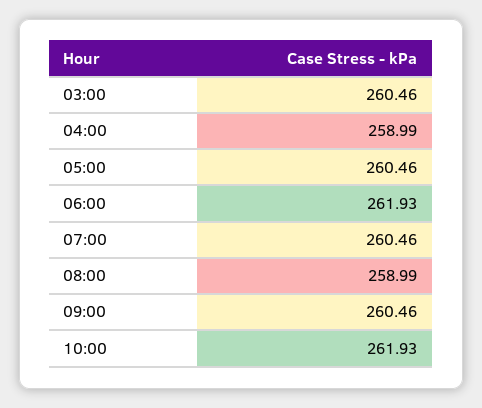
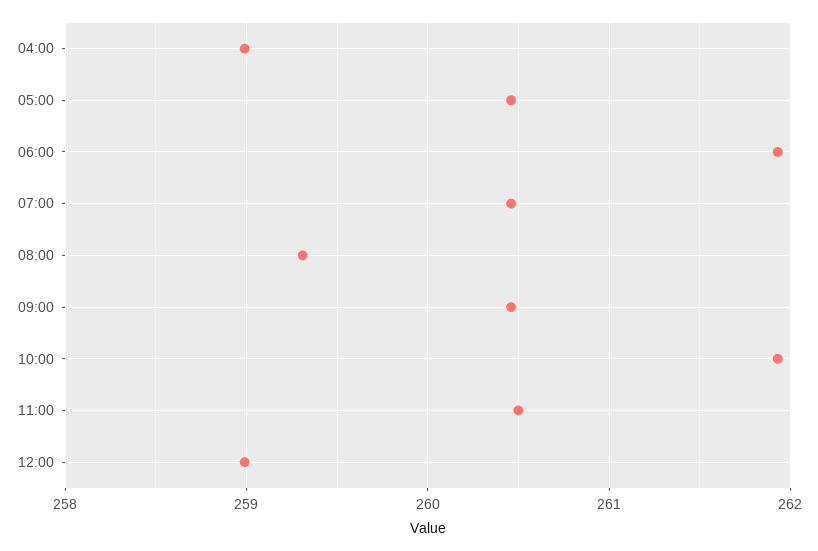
03:00: 260.46 -> none
08:00: 258.99 -> 259.3
11:00: none -> 260.5
12:00: none -> 259

